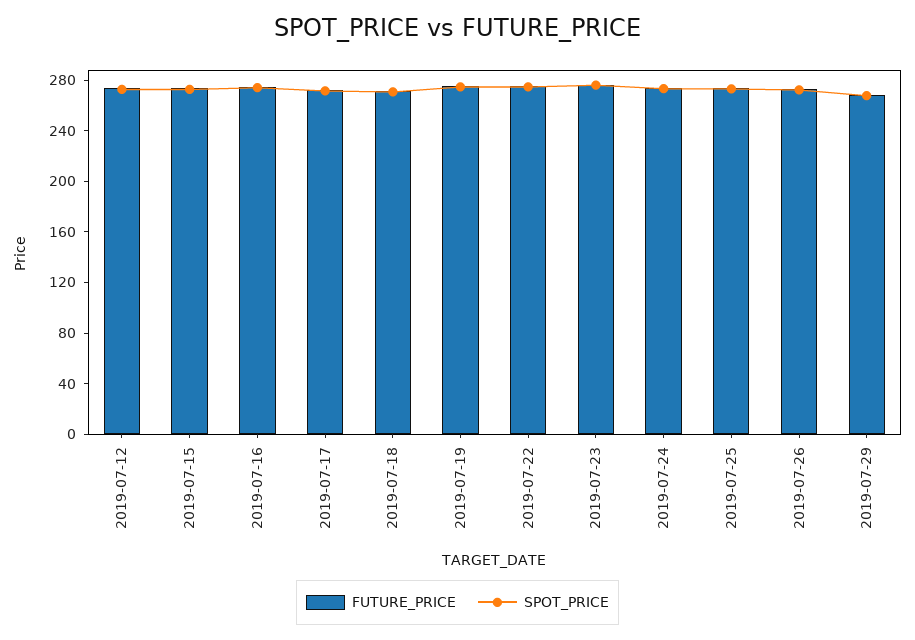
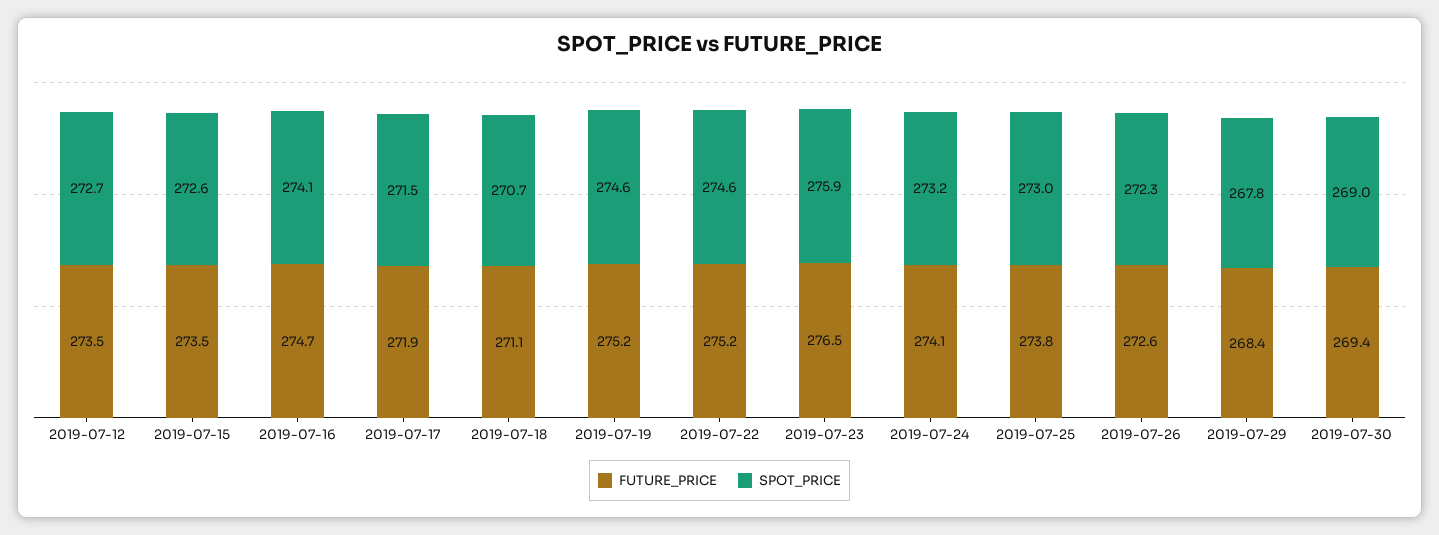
FUTURE_PRICE, 2019-07-30: none -> 269.4
SPOT_PRICE, 2019-07-30: none -> 269

